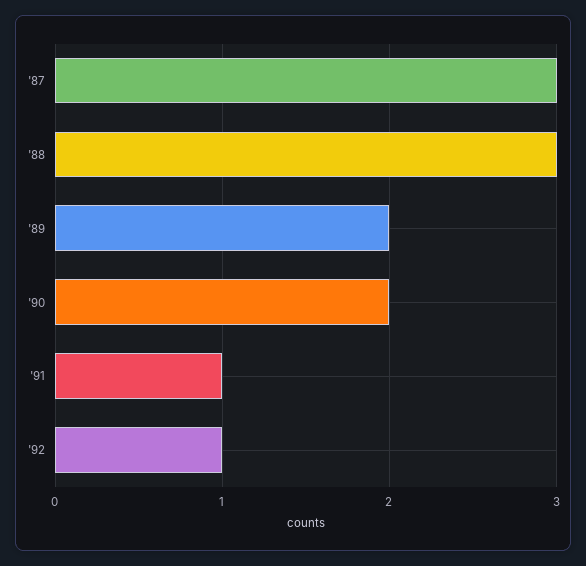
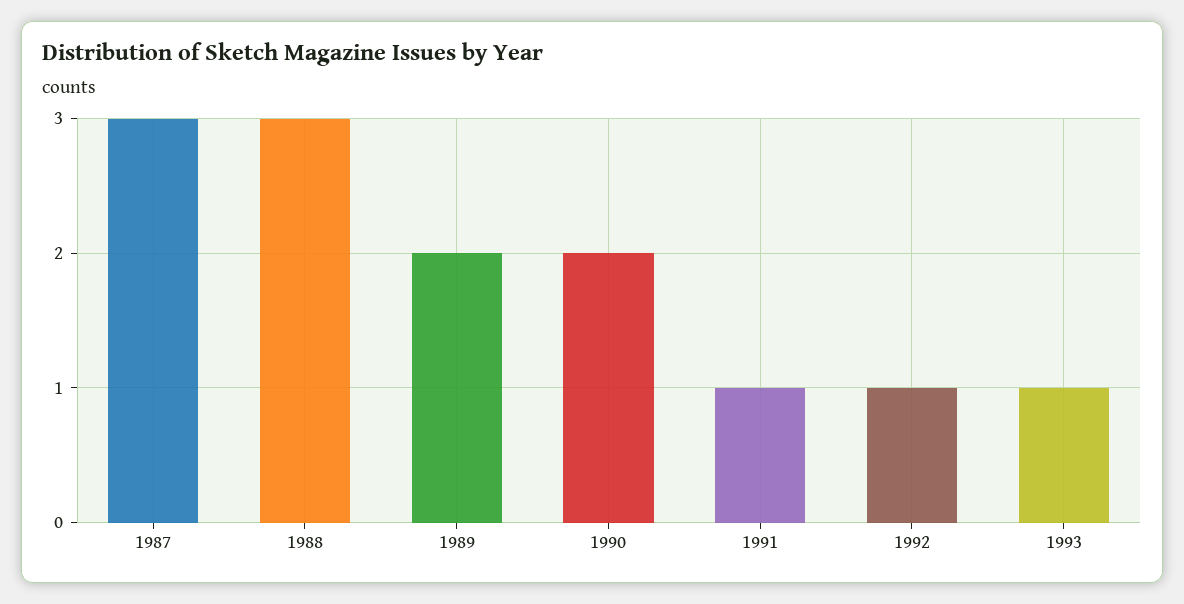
1993: none -> 1

